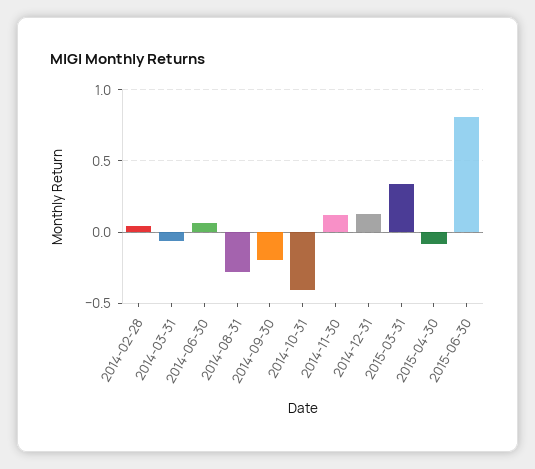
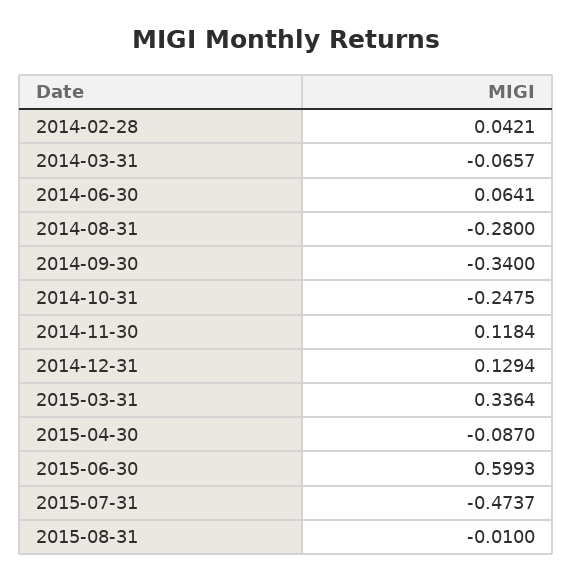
2014-09-30: -0.2 -> -0.34
2014-10-31: -0.4 -> -0.2475
2015-06-30: 0.8 -> 0.5993
2015-07-31: none -> -0.4737
2015-08-31: none -> -0.01

